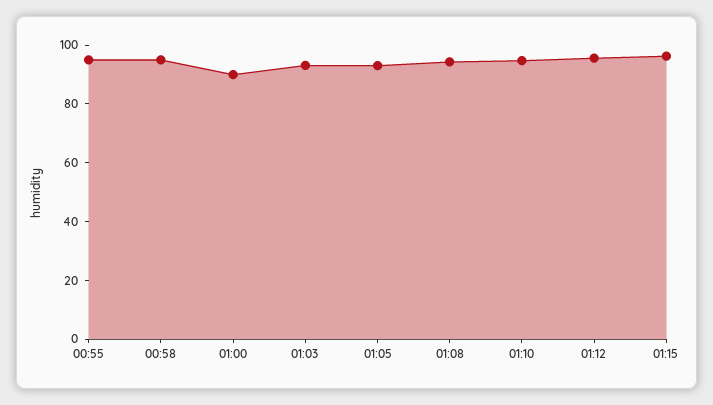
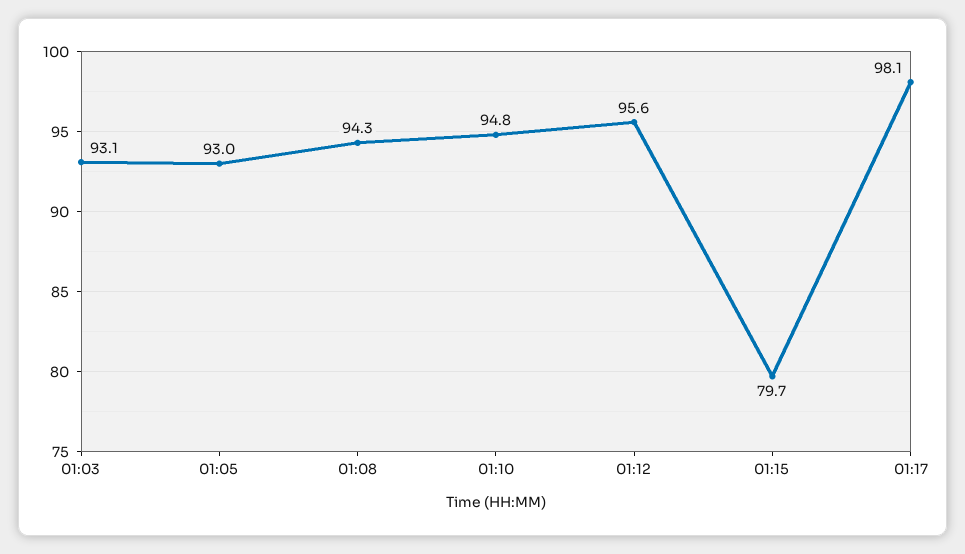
00:55: 95 -> none
00:58: 95 -> none
01:00: 90 -> none
01:15: 95 -> 79.7
01:17: none -> 98.1

